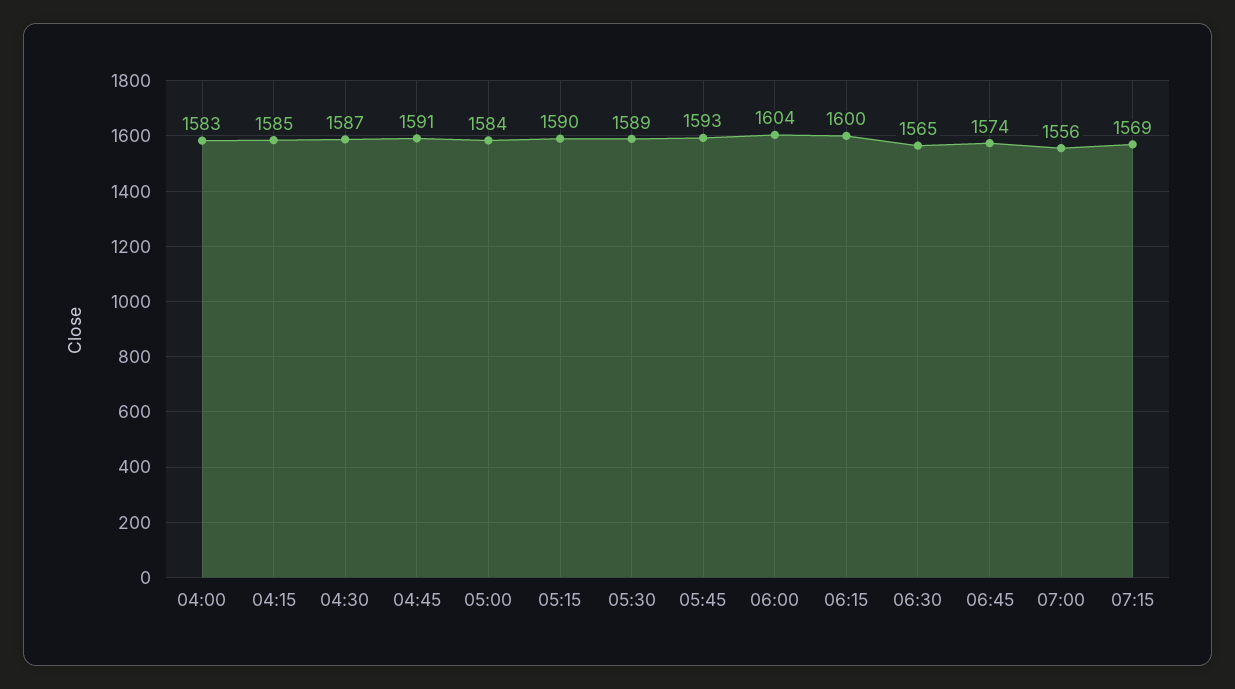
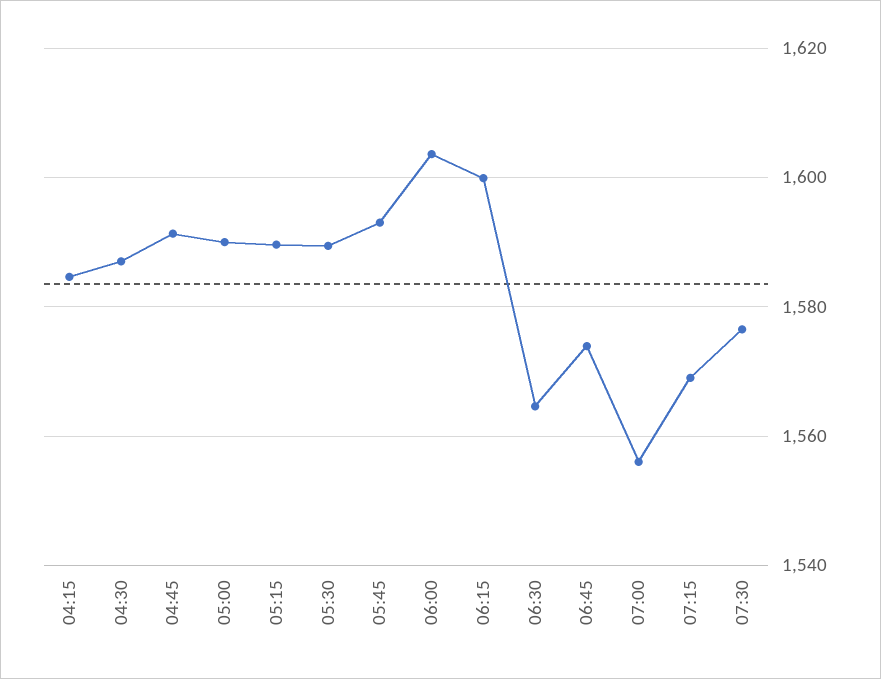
04:00: 1583 -> none
05:00: 1584 -> 1590
07:30: none -> 1576

